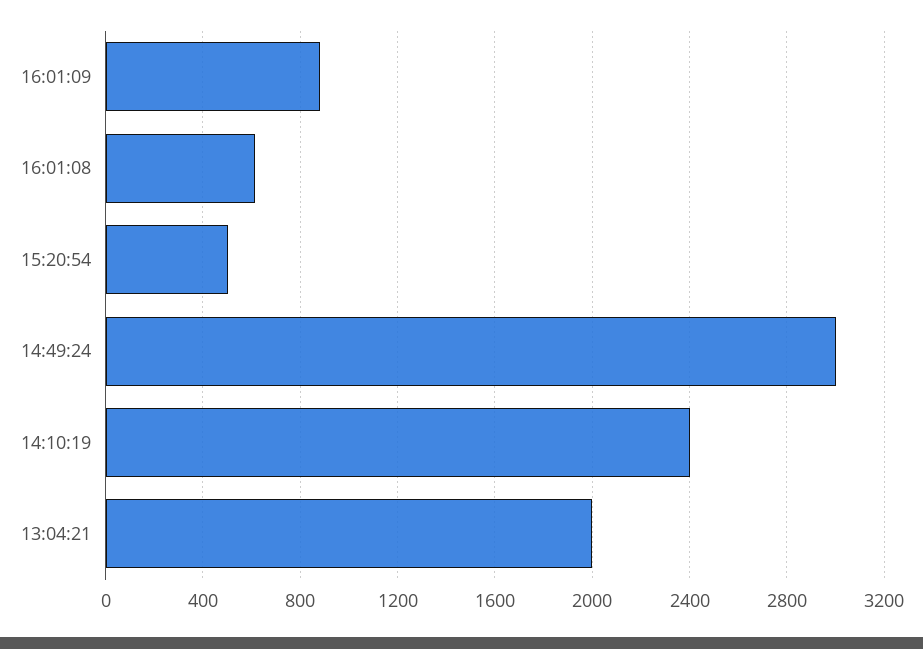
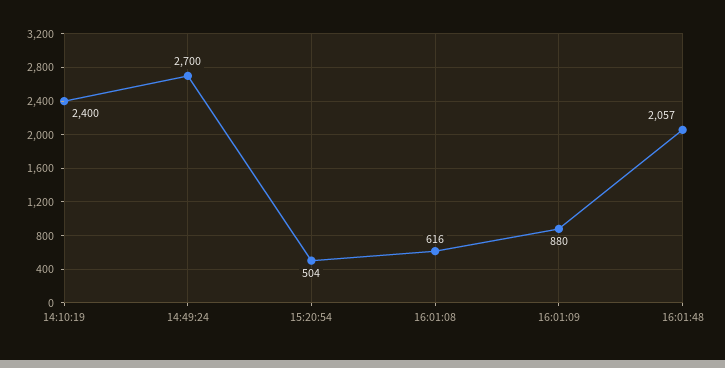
14:49:24: 3000 -> 2700
13:04:21: 2000 -> none
16:01:48: none -> 2057

